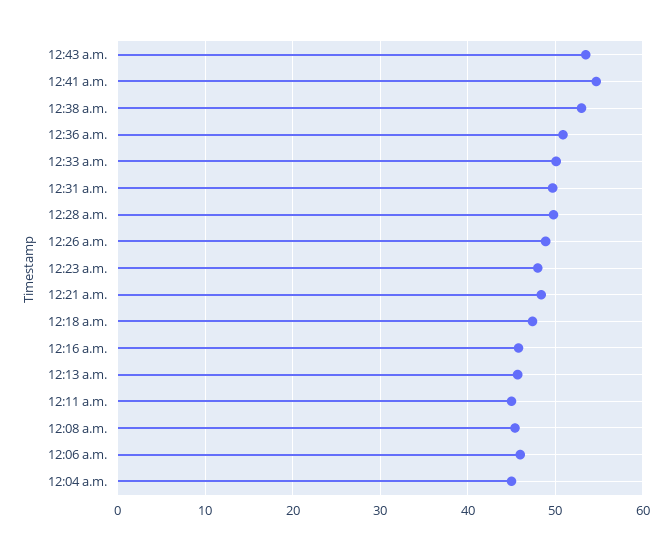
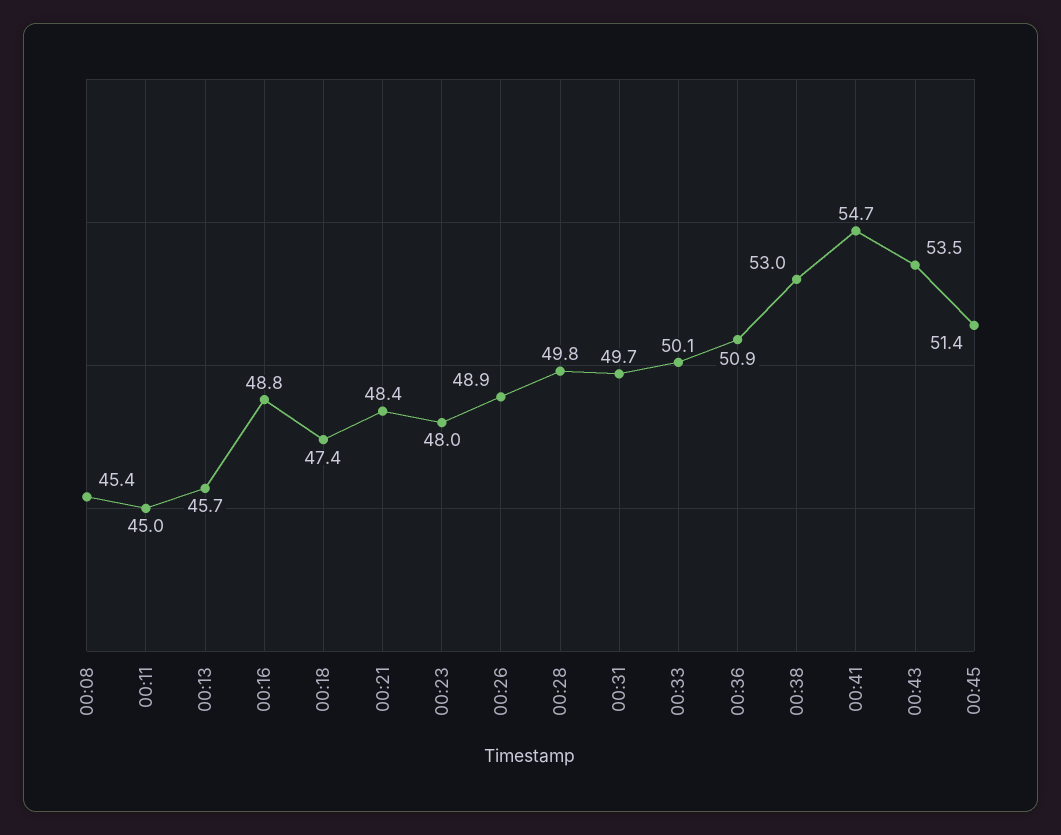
12:16 a.m.: 46 -> 48.8
12:06 a.m.: 46 -> none
12:04 a.m.: 45 -> none
00:45: none -> 51.4

